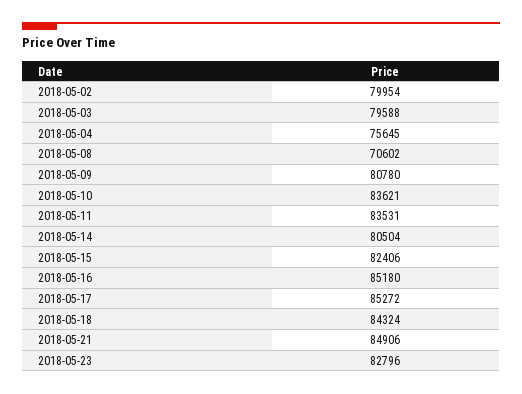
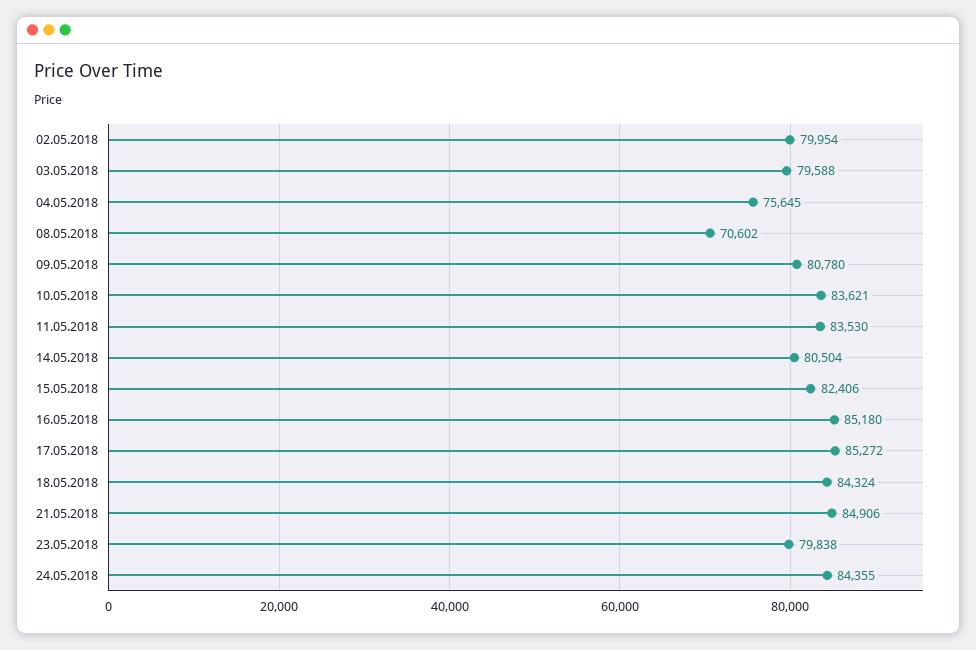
2018-05-11: 83531 -> 83530
2018-05-23: 82796 -> 79838
24.05.2018: none -> 84355

